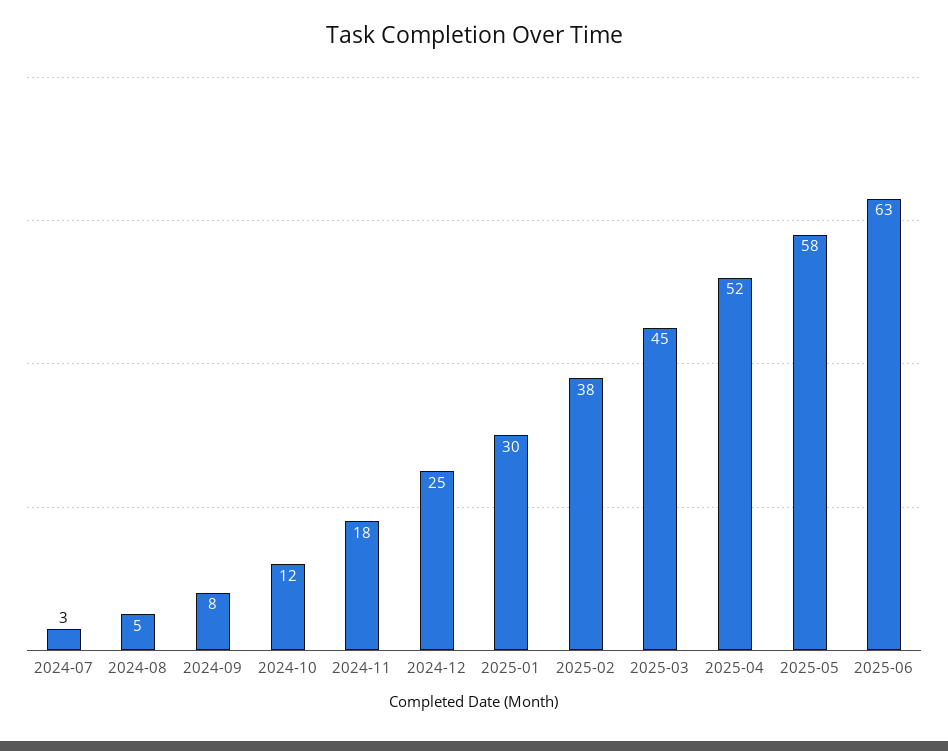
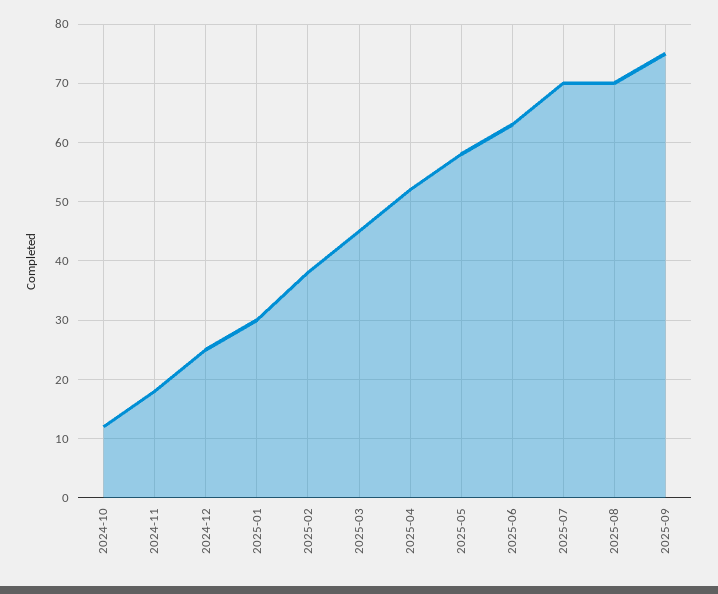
2024-07: 3 -> none
2024-08: 5 -> none
2024-09: 8 -> none
2025-07: none -> 70
2025-08: none -> 70
2025-09: none -> 75

